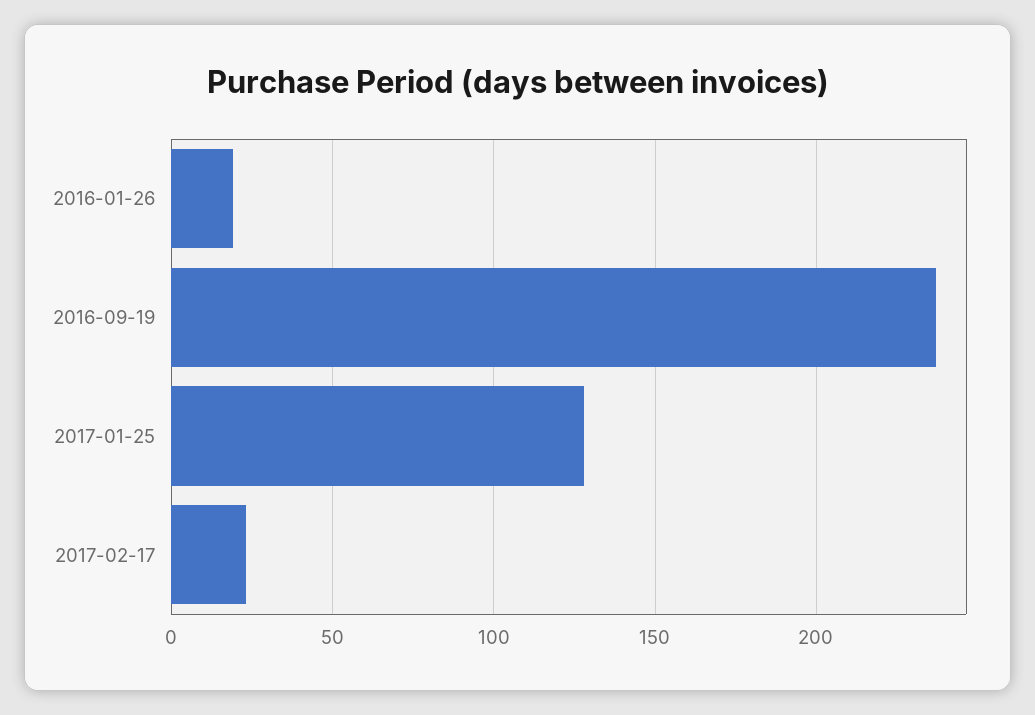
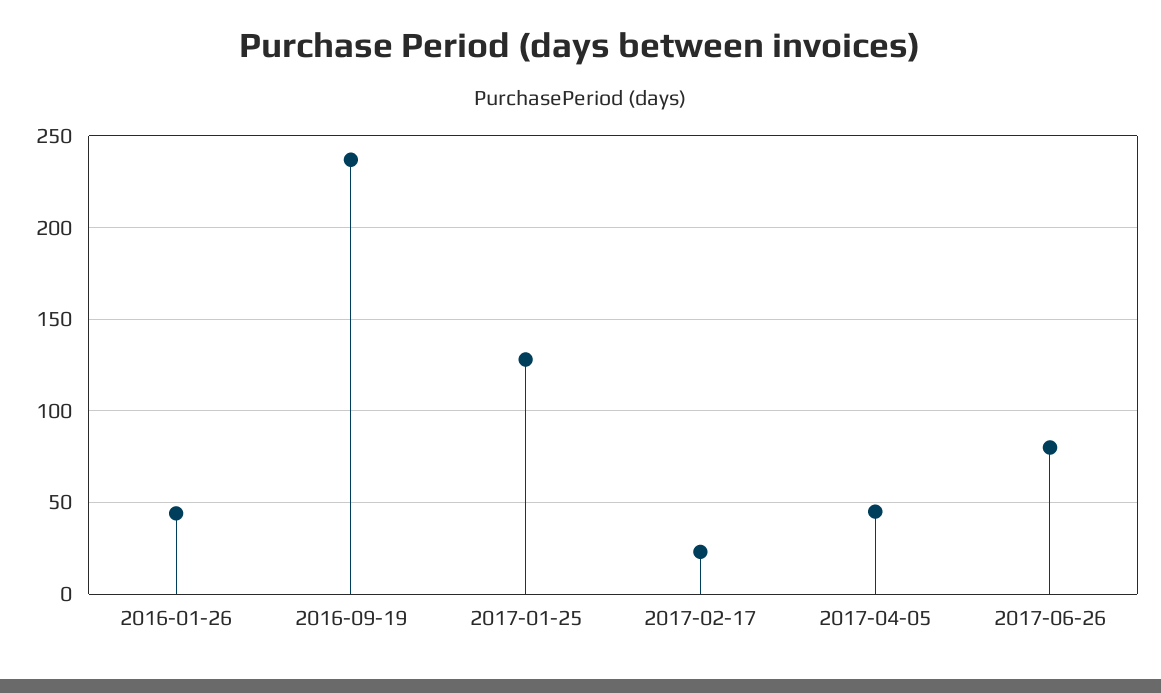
2016-01-26: 20 -> 45
2017-04-05: none -> 45
2017-06-26: none -> 80

